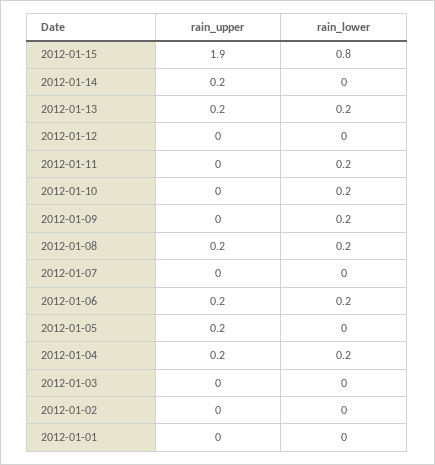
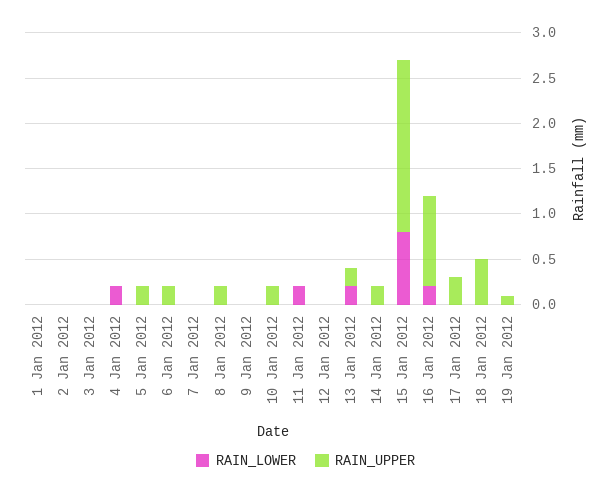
rain_upper, 2012-01-10: 0 -> 0.2
rain_lower, 2012-01-10: 0.2 -> 0
rain_lower, 2012-01-09: 0.2 -> 0
rain_lower, 2012-01-08: 0.2 -> 0
rain_lower, 2012-01-06: 0.2 -> 0
rain_upper, 2012-01-04: 0.2 -> 0
rain_lower, 16 Jan 2012: none -> 0.2
rain_upper, 16 Jan 2012: none -> 1
rain_lower, 17 Jan 2012: none -> 0
rain_upper, 17 Jan 2012: none -> 0.3
rain_lower, 18 Jan 2012: none -> 0
rain_upper, 18 Jan 2012: none -> 0.5
rain_lower, 19 Jan 2012: none -> 0
rain_upper, 19 Jan 2012: none -> 0.1

